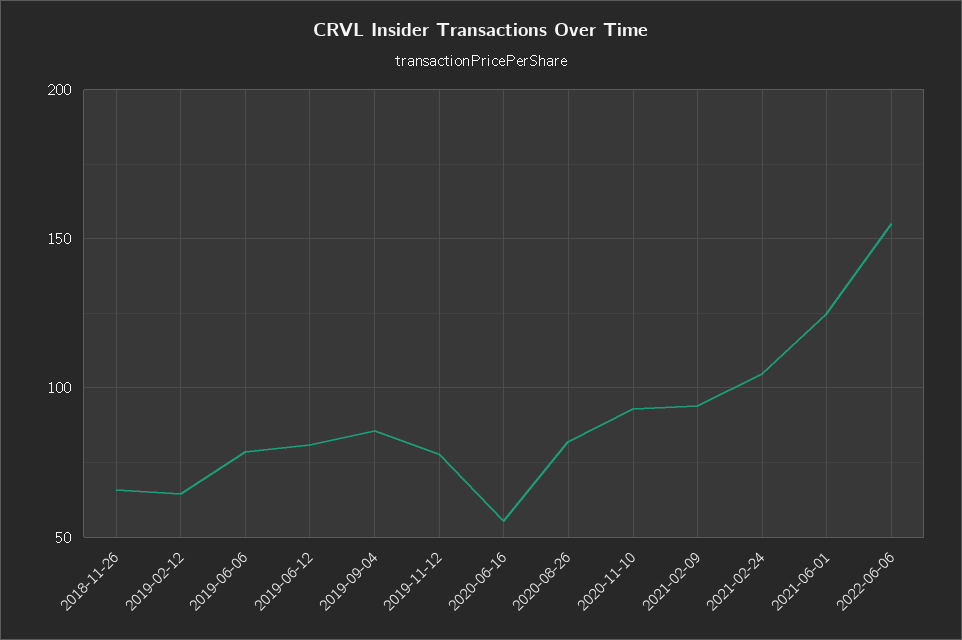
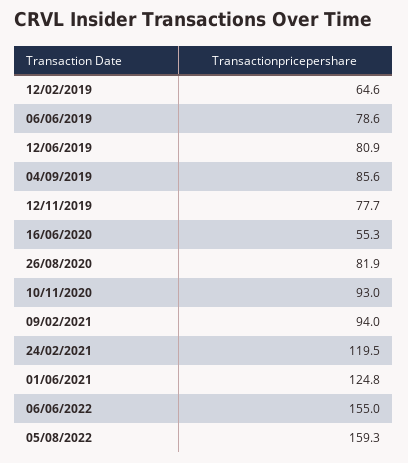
2018-11-26: 65 -> none
2021-02-24: 105 -> 119.5
05/08/2022: none -> 159.3

